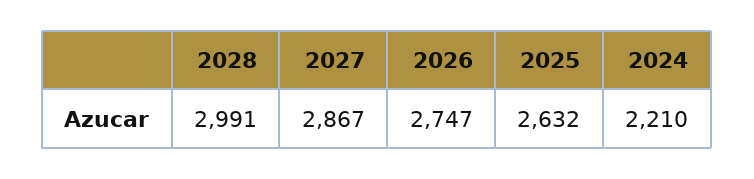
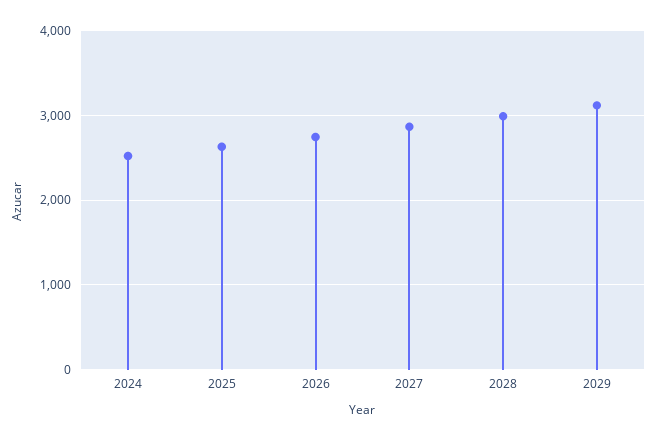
2024: 2210 -> 2500
2029: none -> 3100

